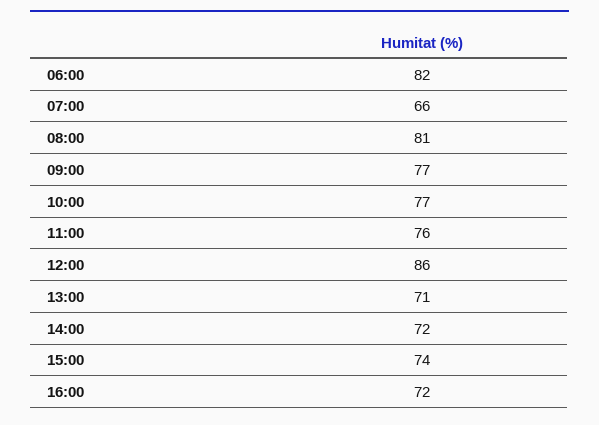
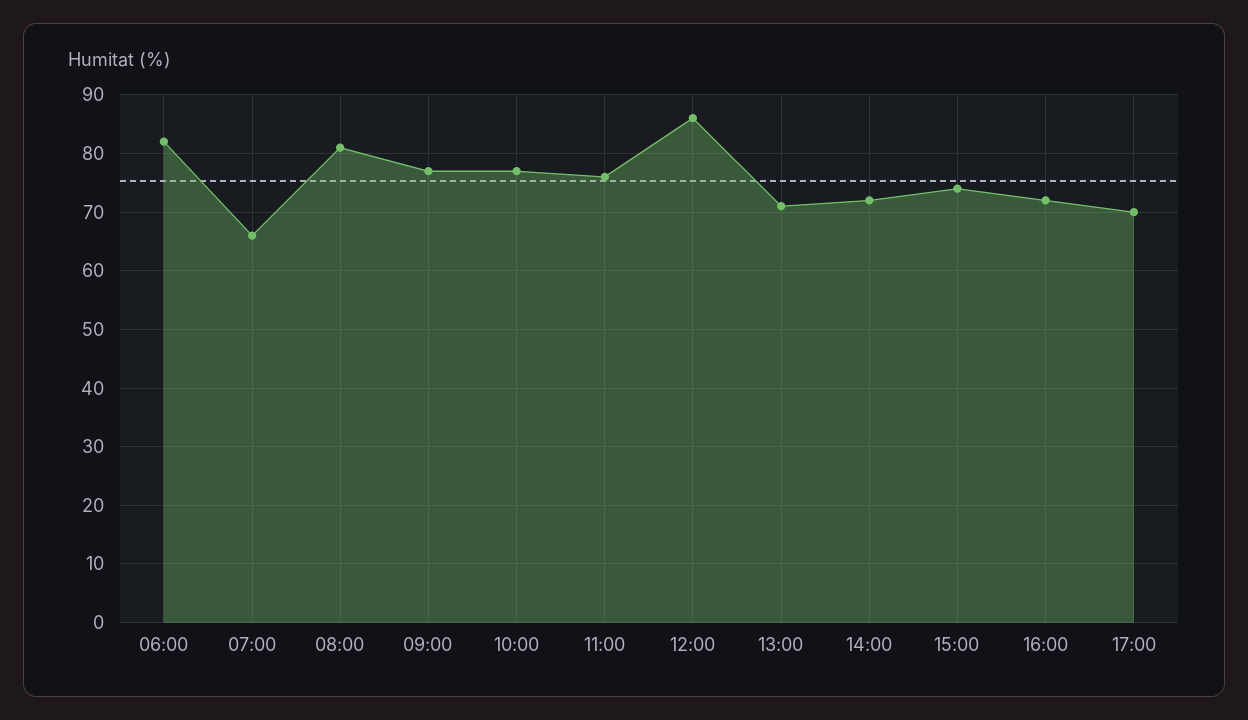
17:00: none -> 70

